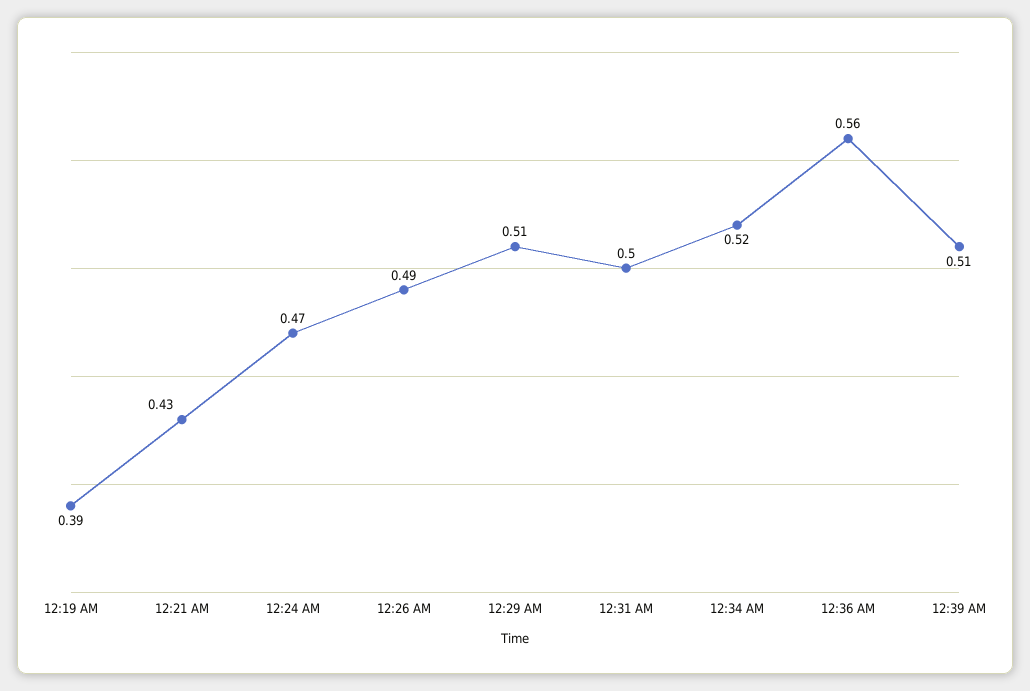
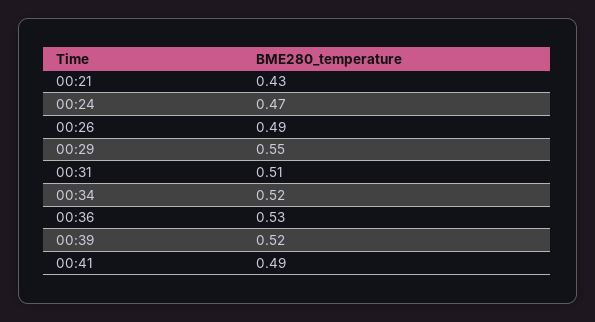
12:19 AM: 0.39 -> none
12:29 AM: 0.51 -> 0.55
12:31 AM: 0.5 -> 0.51
12:36 AM: 0.56 -> 0.53
12:39 AM: 0.51 -> 0.52
00:41: none -> 0.49

